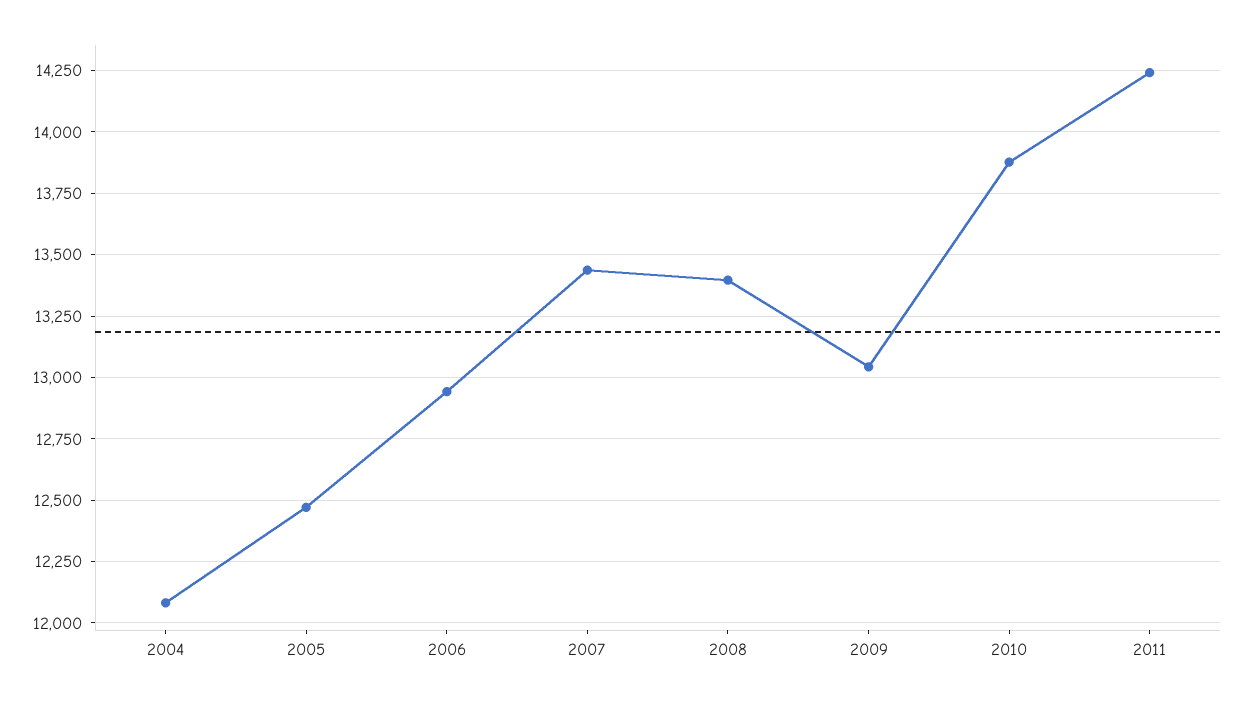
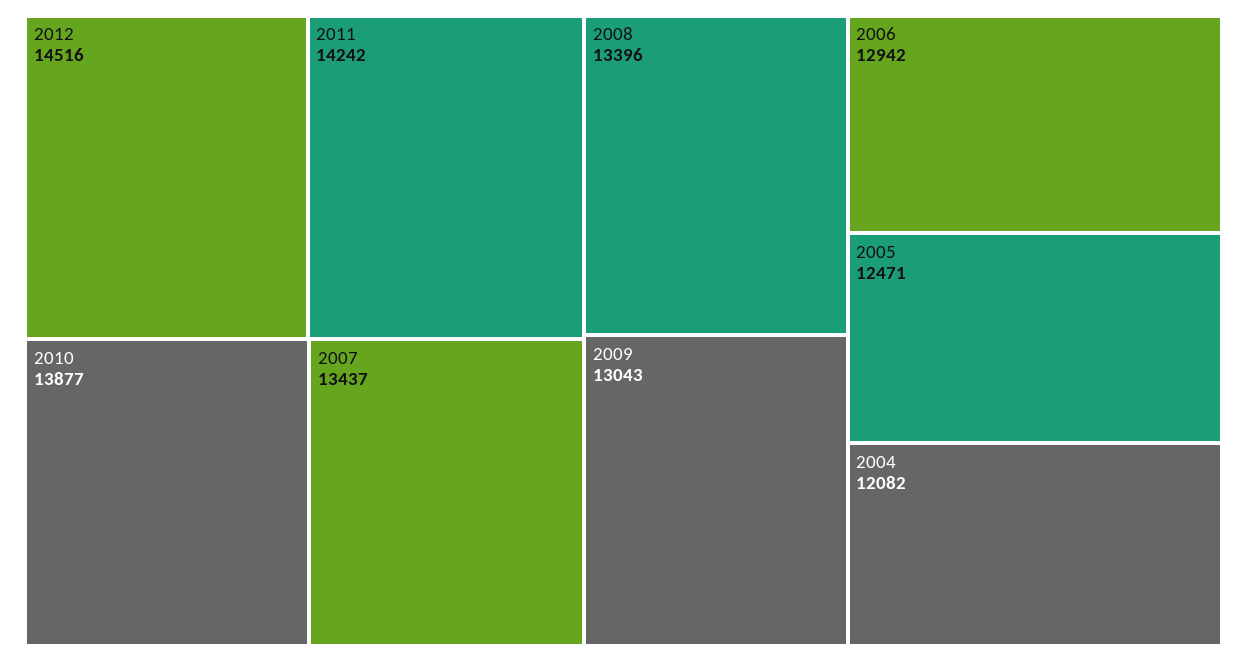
2012: none -> 14516

